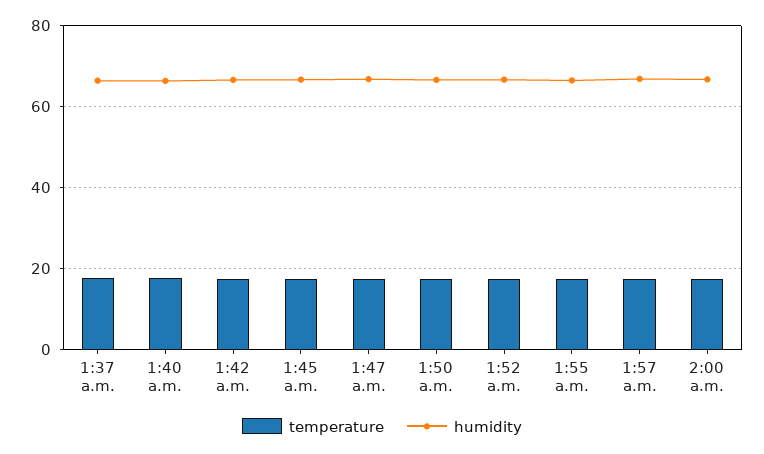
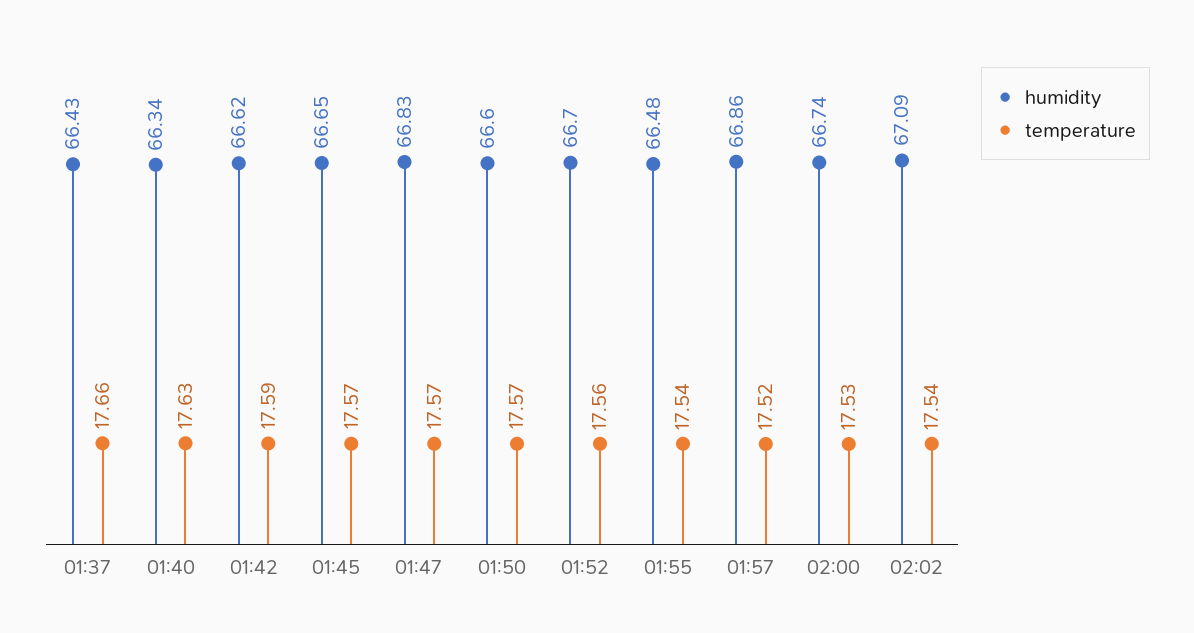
humidity, 02:02: none -> 67.09
temperature, 02:02: none -> 17.54

